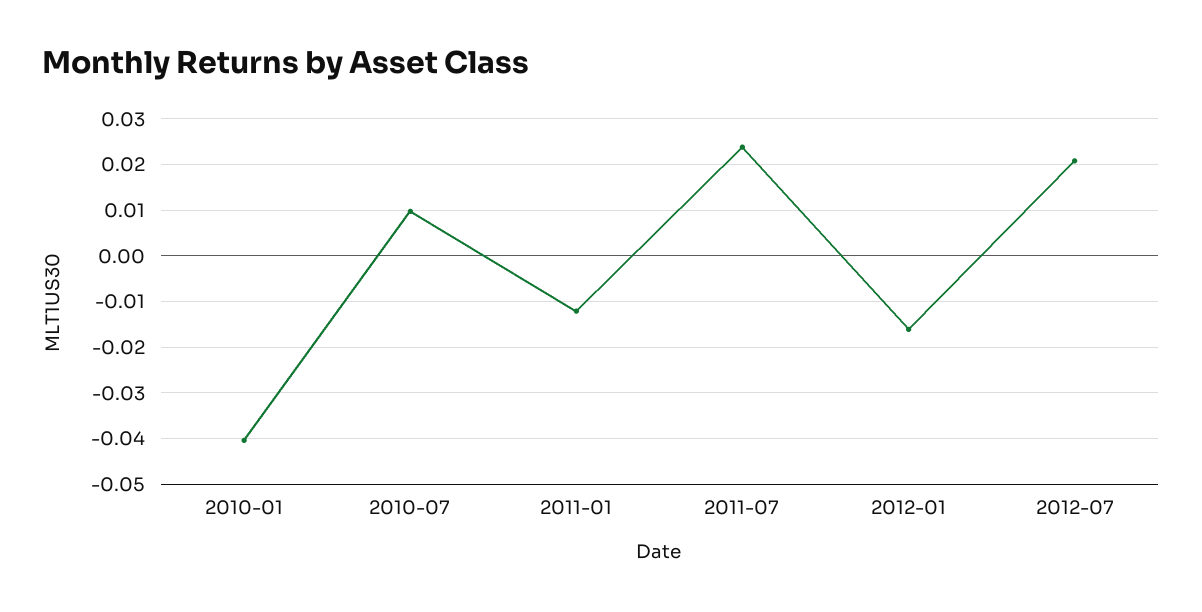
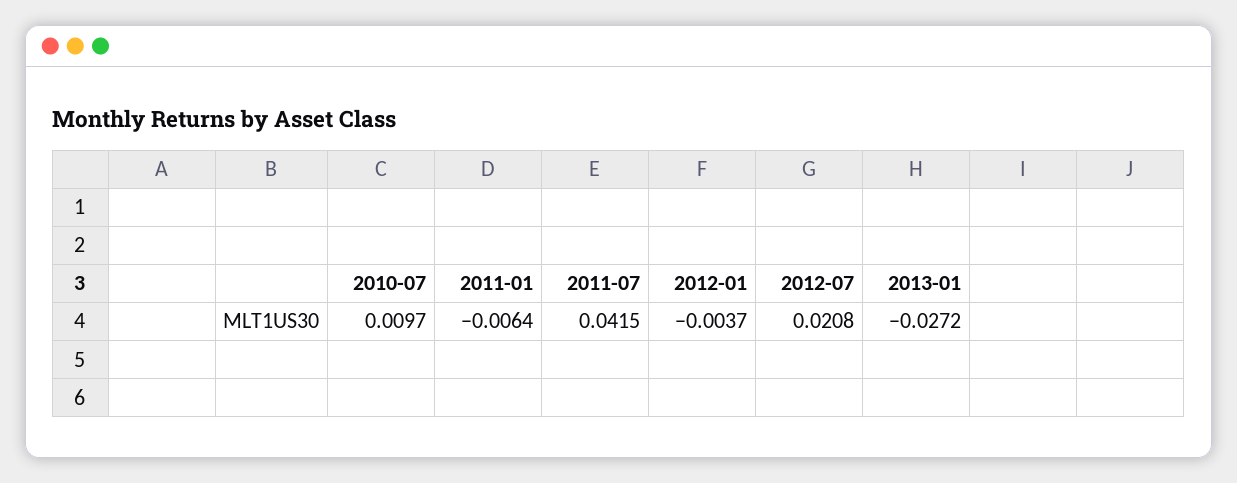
2010-01: -0.04 -> none
2011-01: -0.012 -> -0.0064
2011-07: 0.024 -> 0.0415
2012-01: -0.016 -> -0.0037
2013-01: none -> -0.0272

